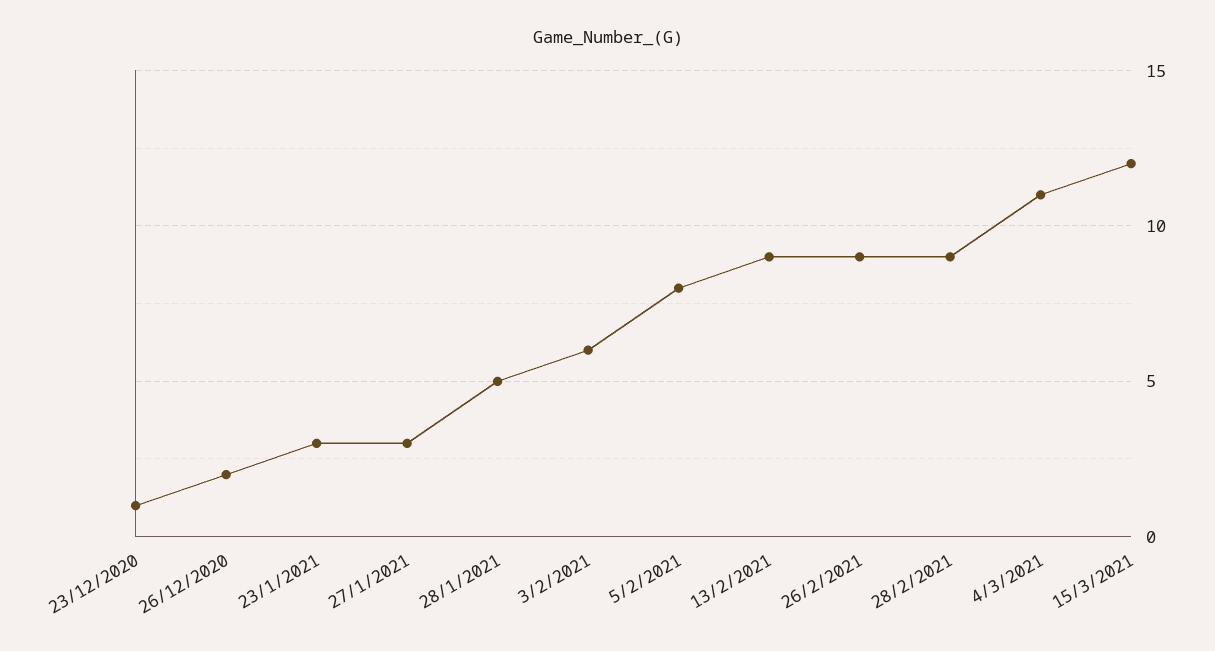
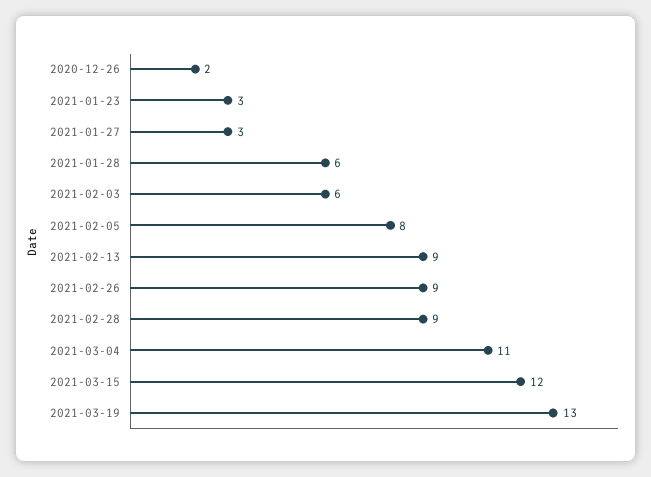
23/12/2020: 1 -> none
28/1/2021: 5 -> 6
2021-03-19: none -> 13

